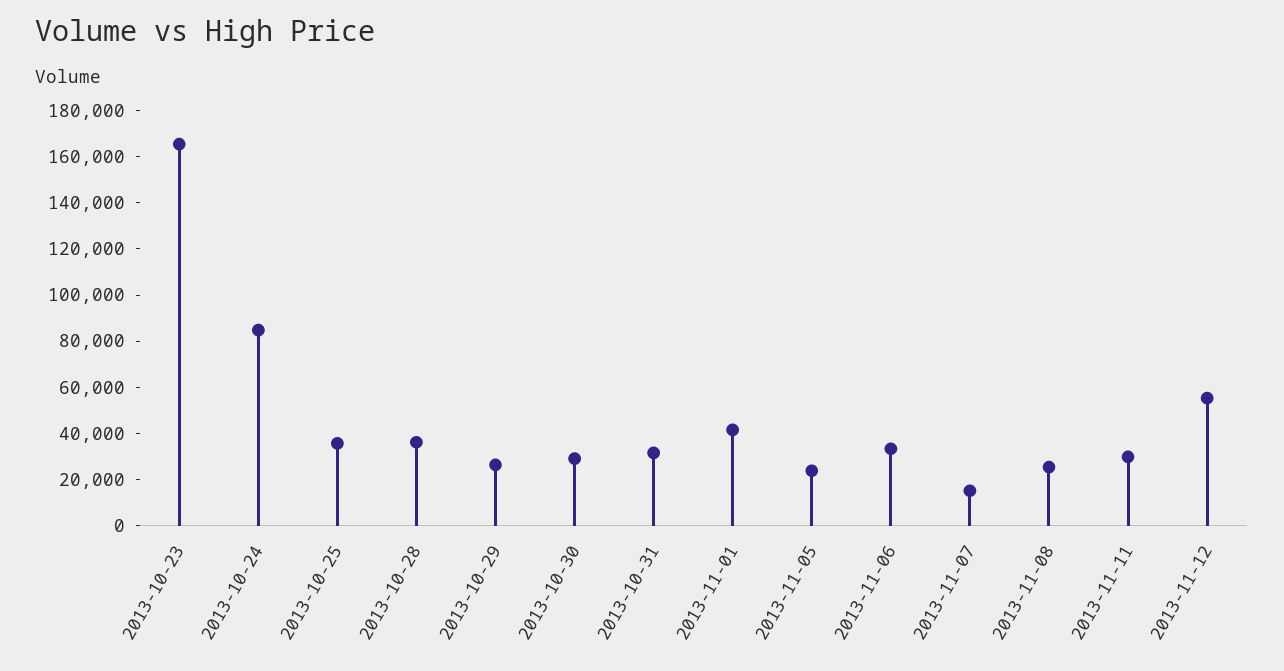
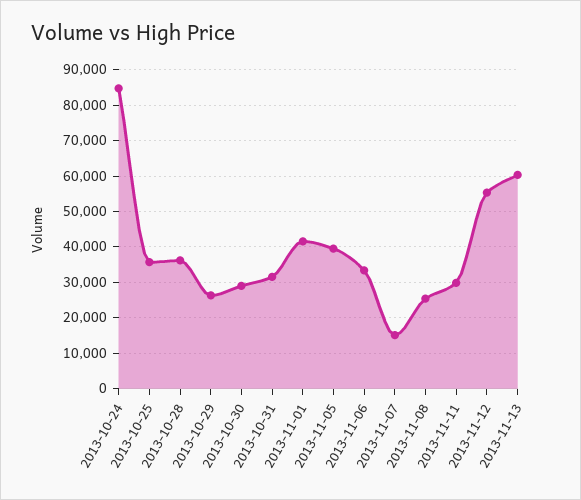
2013-10-23: 165000 -> none
2013-11-05: 25000 -> 40000
2013-11-13: none -> 60000

